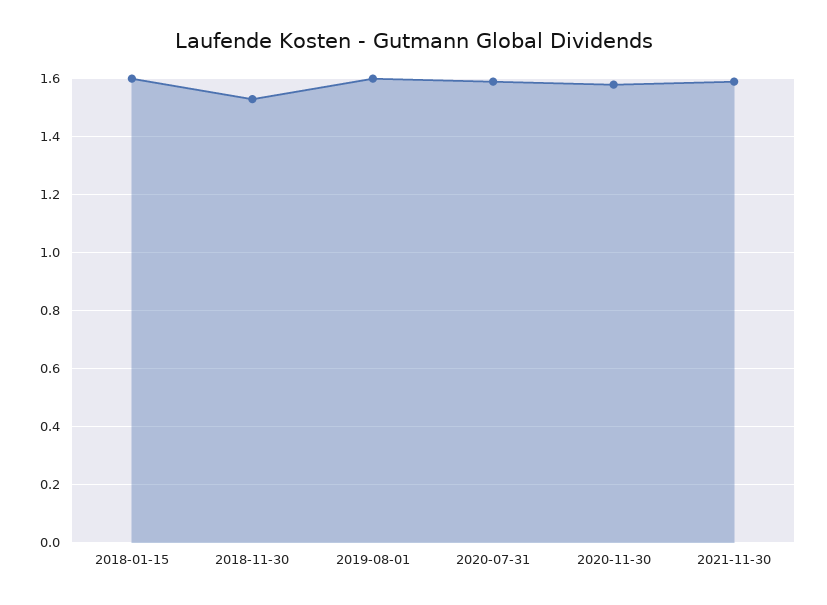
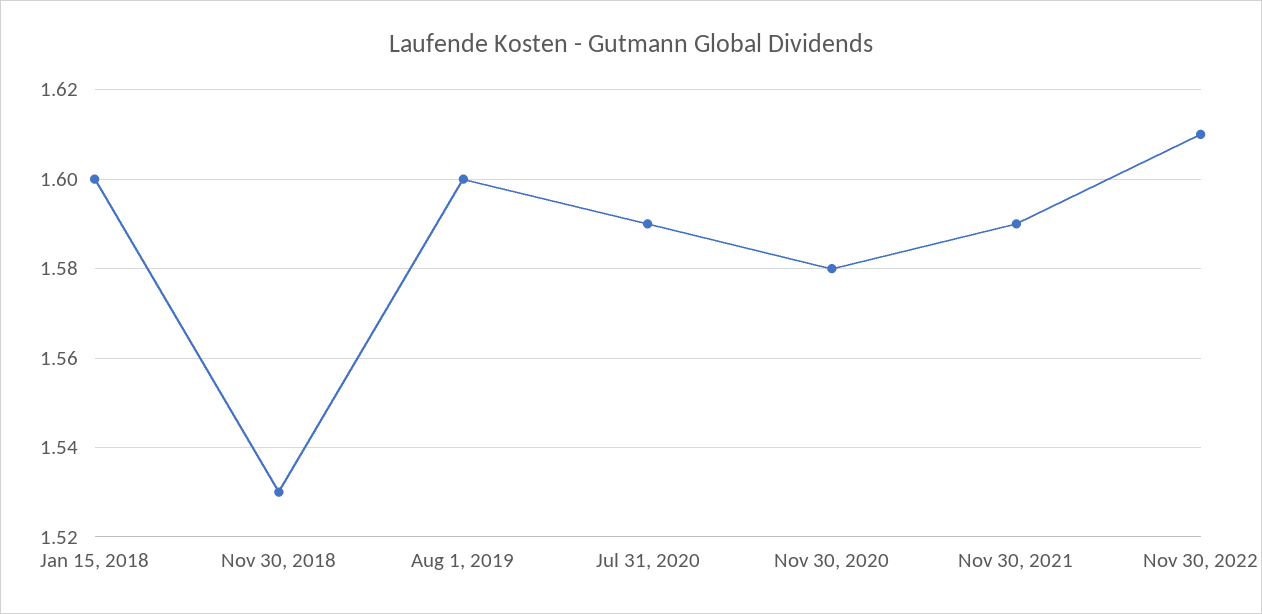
Nov 30, 2022: none -> 1.61

